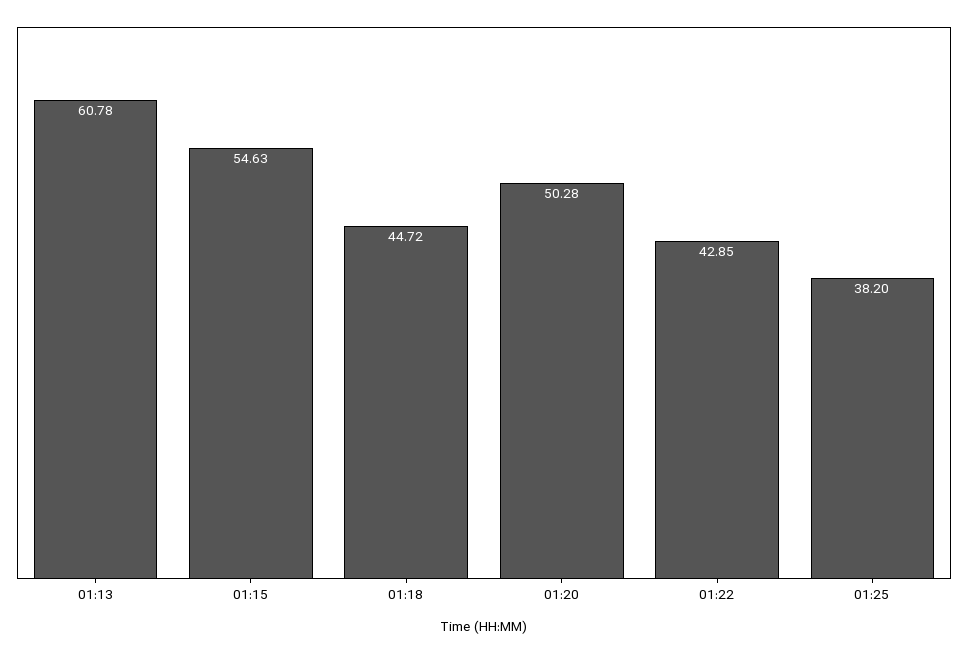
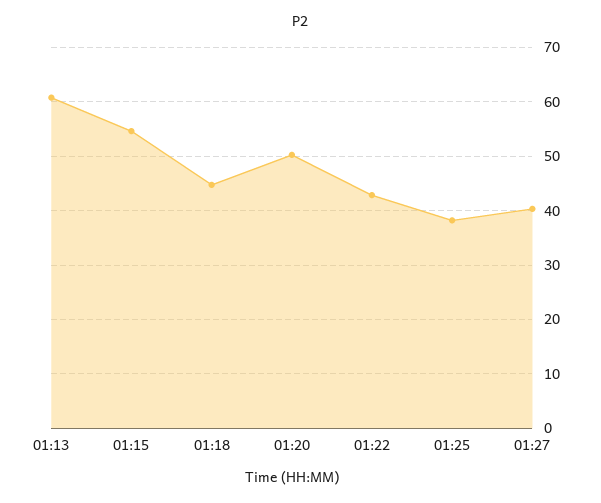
01:27: none -> 40

